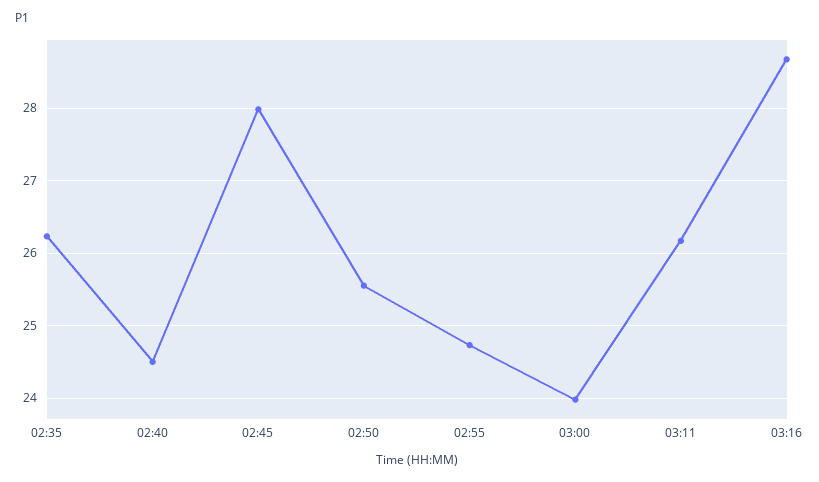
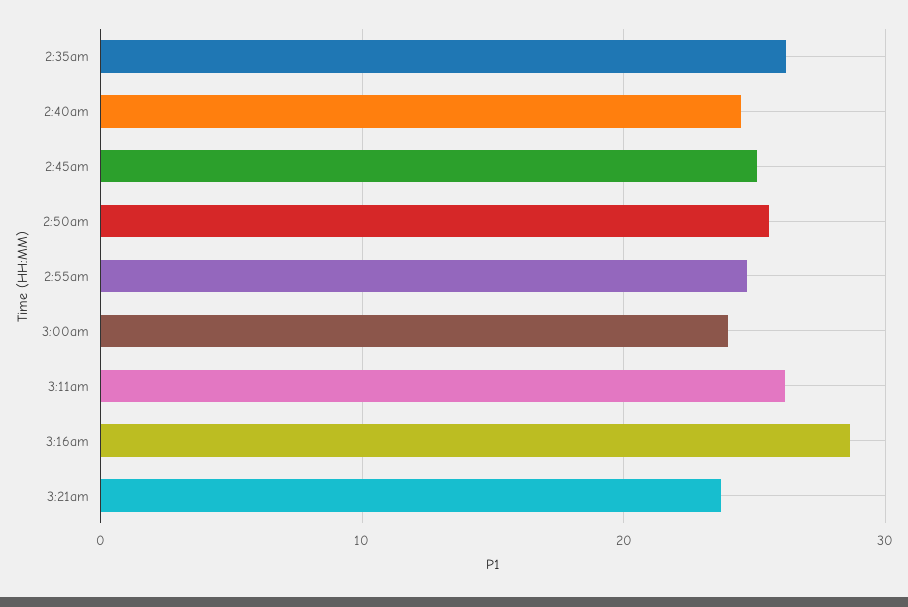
02:45: 28 -> 25
3:21am: none -> 24

